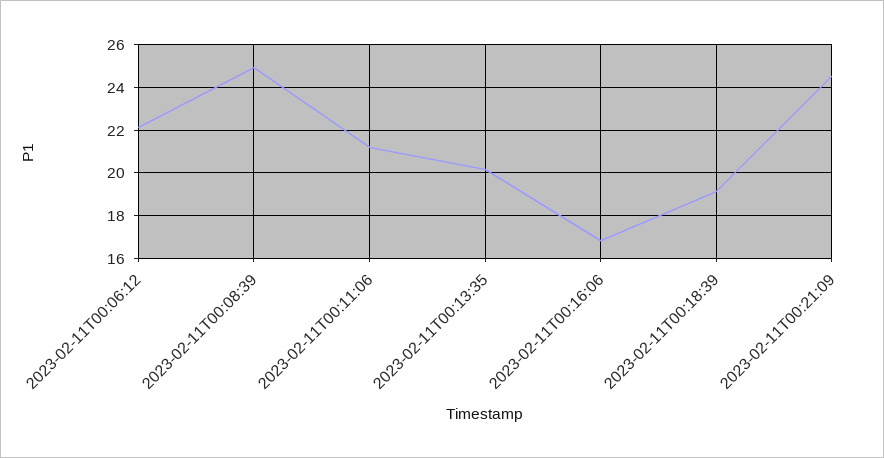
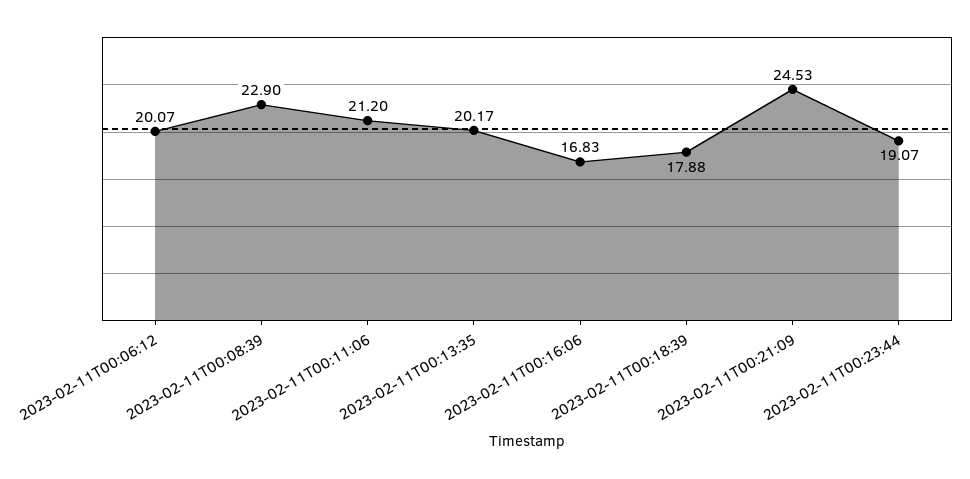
2023-02-11T00:06:12: 22 -> 20.07
2023-02-11T00:08:39: 25 -> 22.9
2023-02-11T00:18:39: 19 -> 17.88
2023-02-11T00:23:44: none -> 19.07

